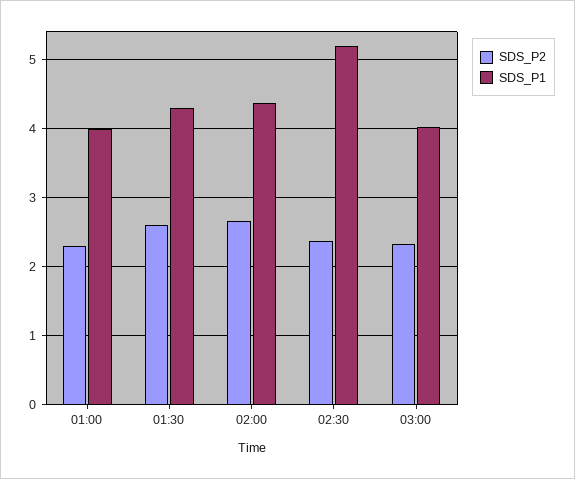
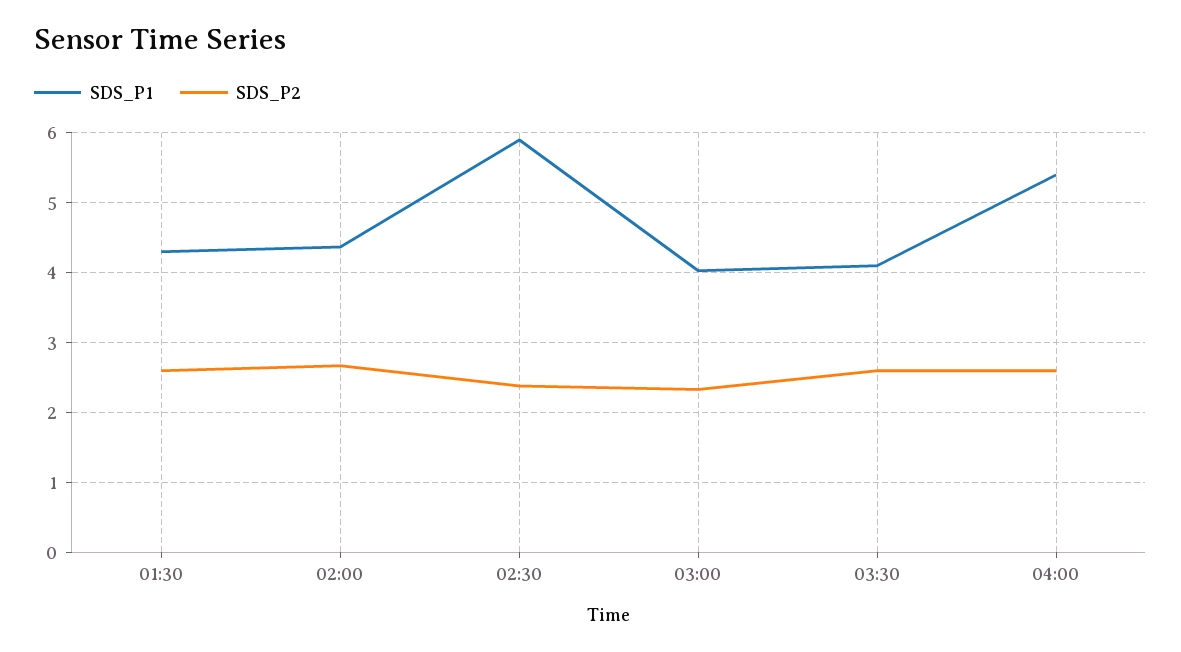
SDS_P2, 01:00: 2.3 -> none
SDS_P1, 01:00: 4 -> none
SDS_P1, 02:30: 5.2 -> 5.9
SDS_P1, 03:30: none -> 4.1
SDS_P2, 03:30: none -> 2.6
SDS_P1, 04:00: none -> 5.4
SDS_P2, 04:00: none -> 2.6

